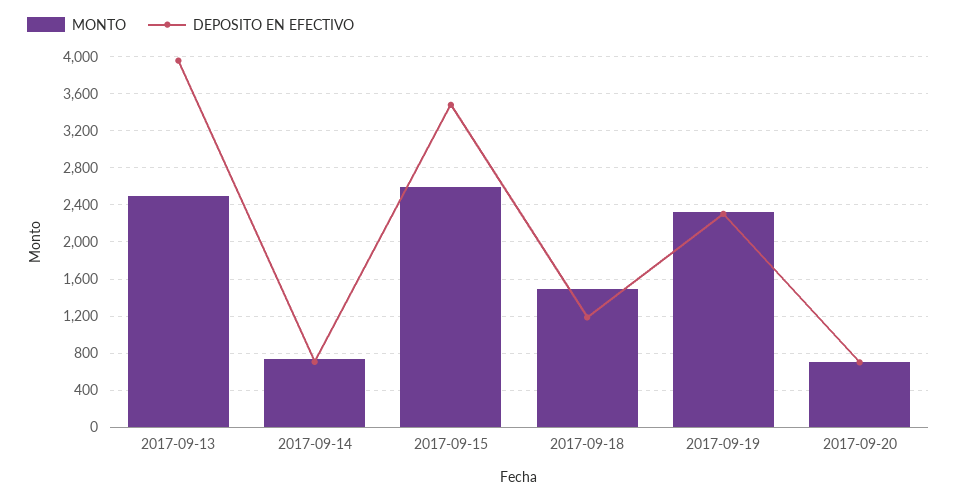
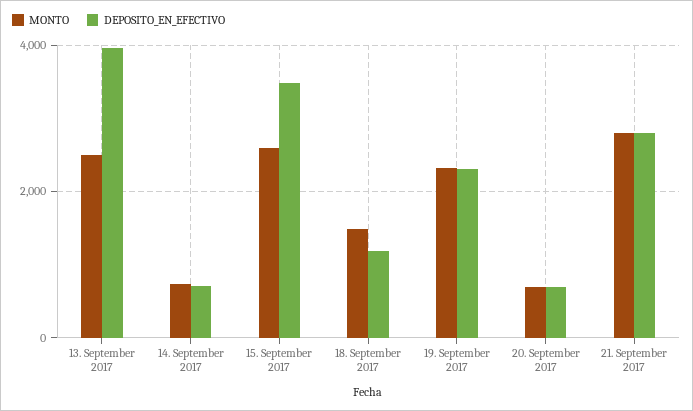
MONTO, 21. September 2017: none -> 2800
DEPOSITO EN EFECTIVO, 21. September 2017: none -> 2800

